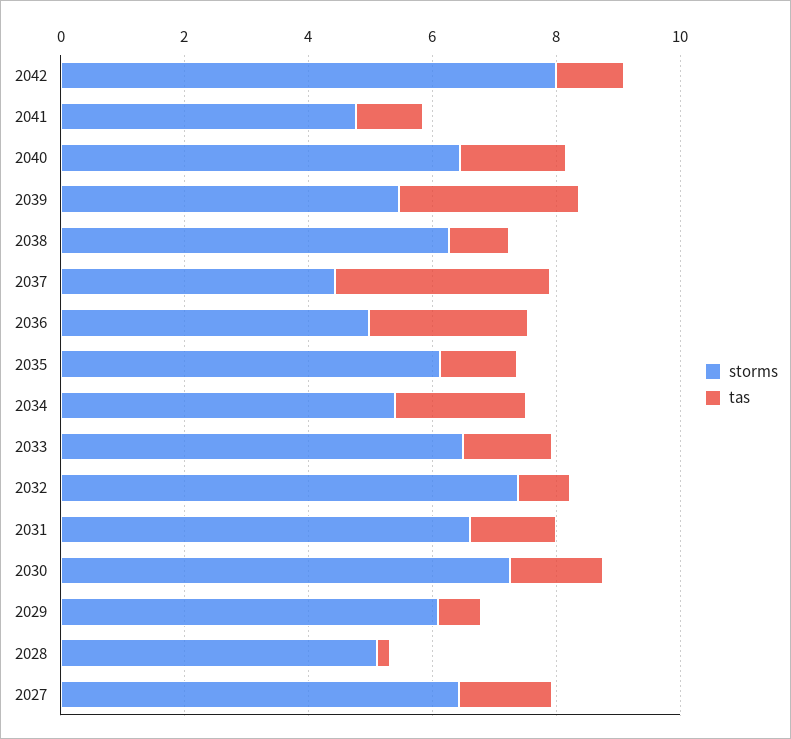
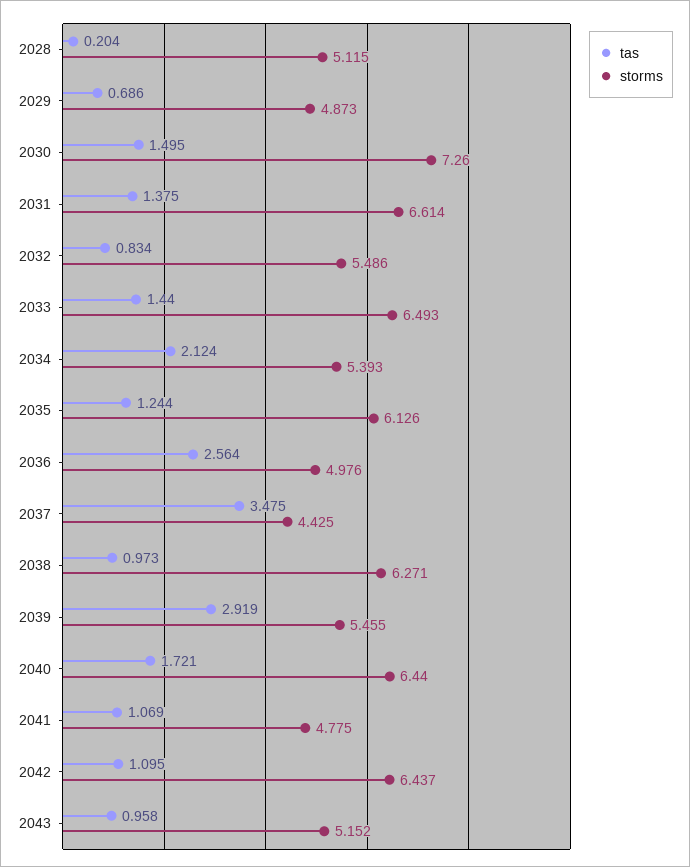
storms, 2042: 8 -> 6.437
storms, 2032: 7.5 -> 5.486
storms, 2029: 6 -> 4.873
storms, 2027: 6.5 -> none
tas, 2027: 1.5 -> none
tas, 2043: none -> 0.958
storms, 2043: none -> 5.152

